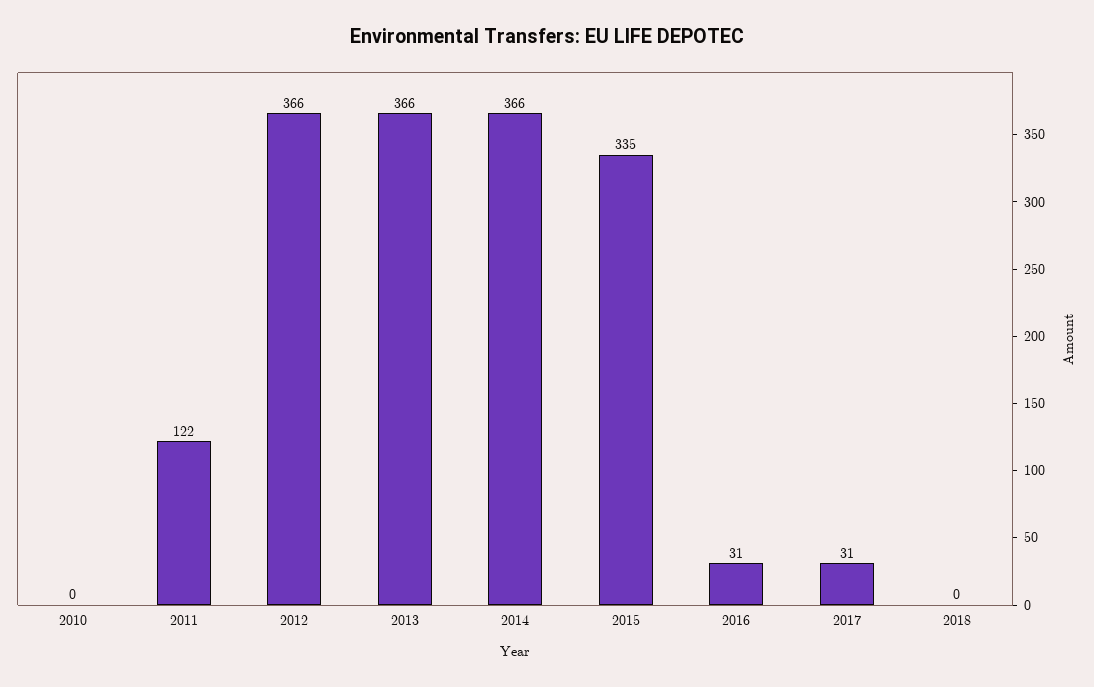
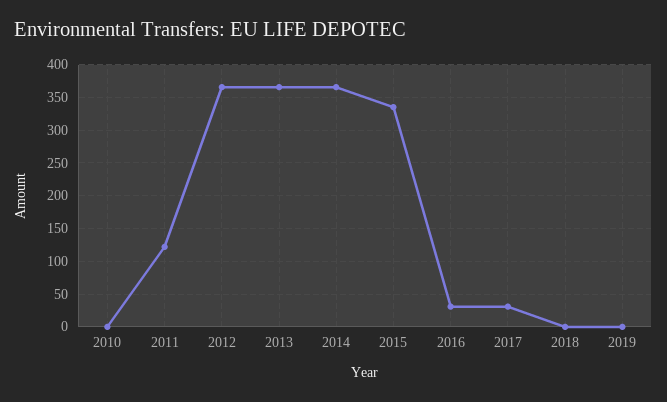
2019: none -> 0

